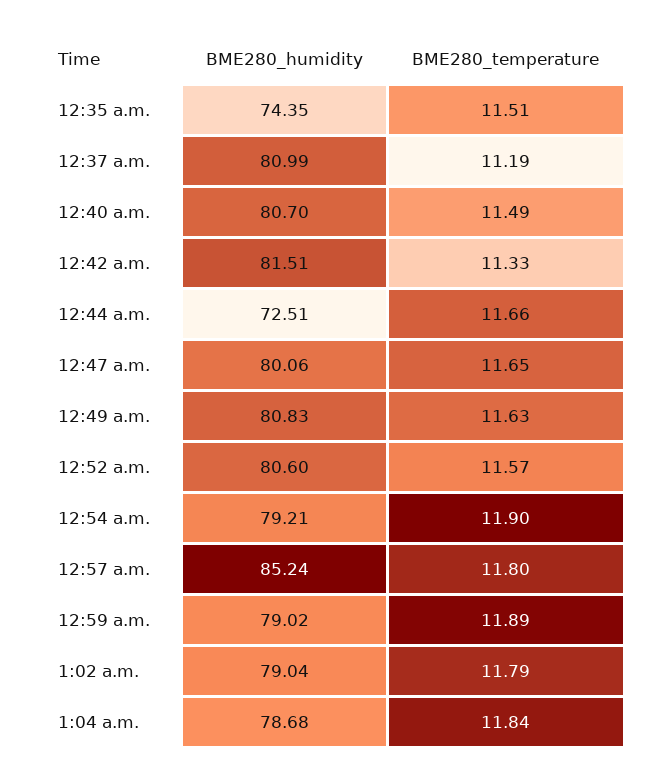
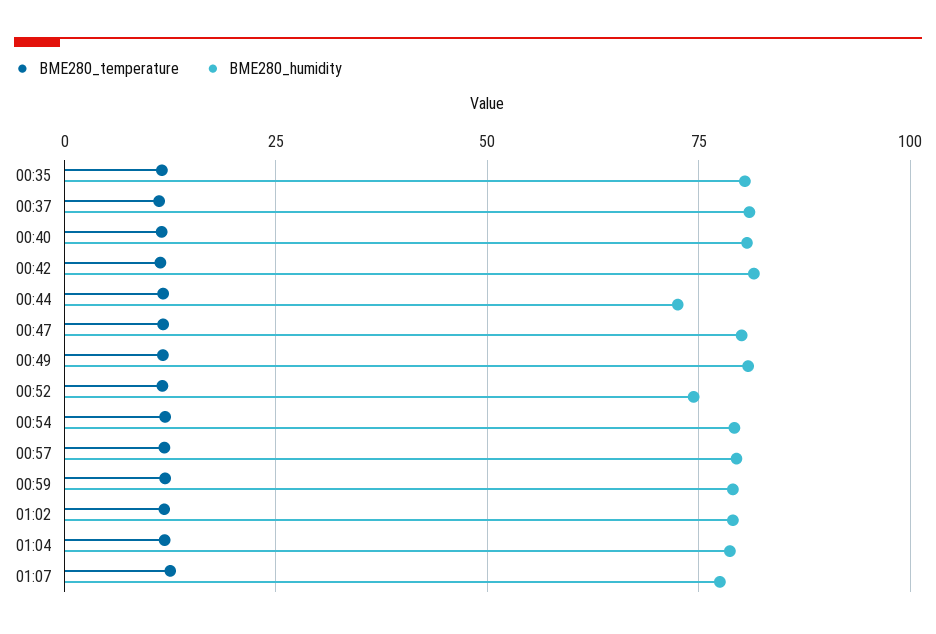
BME280_humidity, 12:35 a.m.: 74.35 -> 80
BME280_humidity, 12:52 a.m.: 80.6 -> 75
BME280_humidity, 12:57 a.m.: 85.24 -> 80
BME280_temperature, 01:07: none -> 12.5
BME280_humidity, 01:07: none -> 77.5

